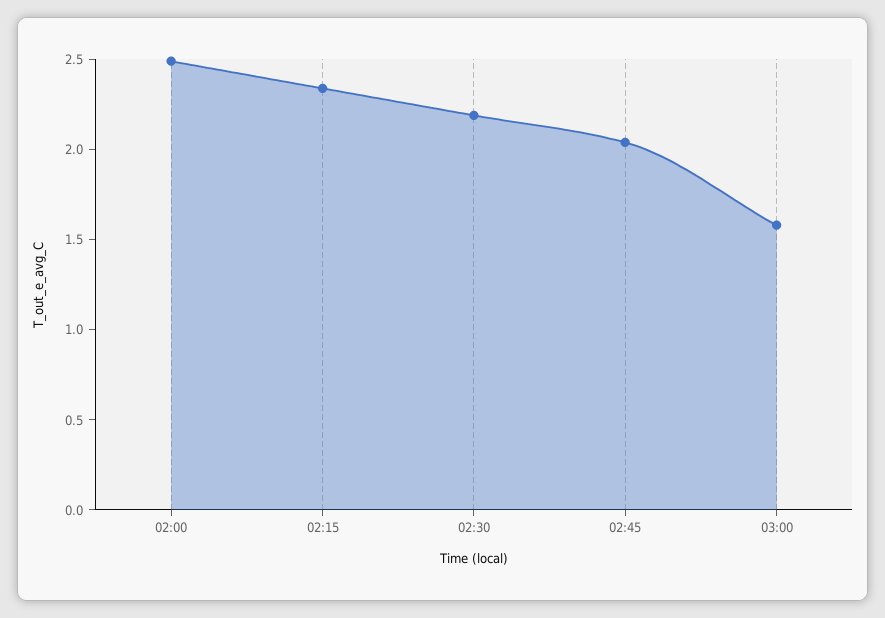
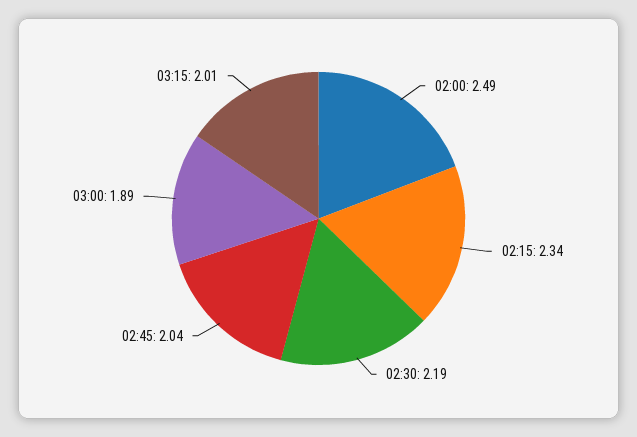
03:00: 1.6 -> 1.89
03:15: none -> 2.01

